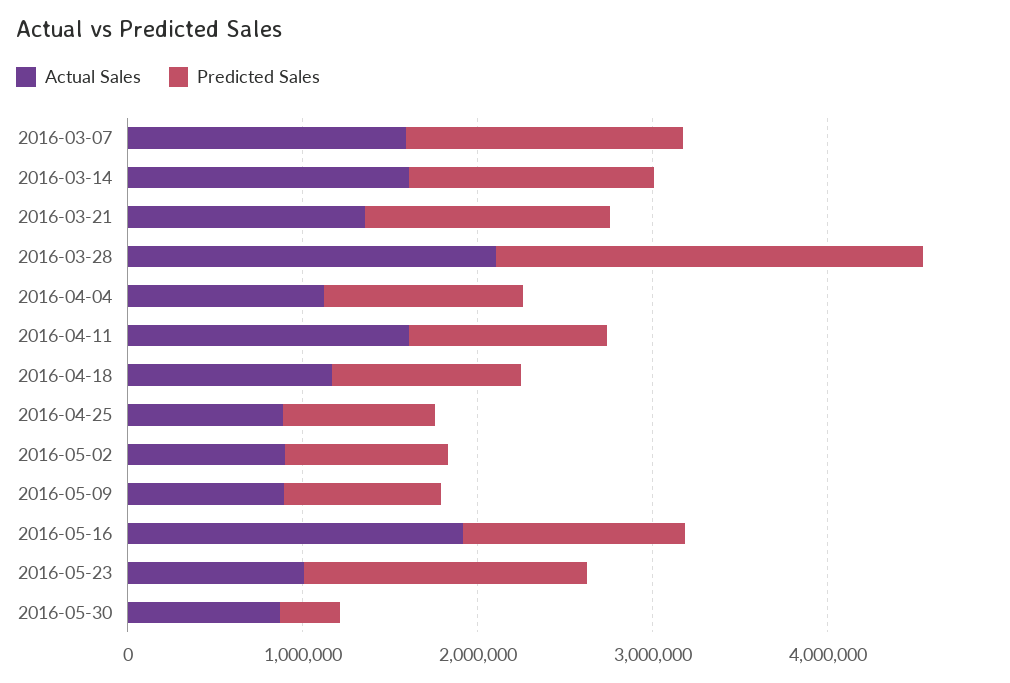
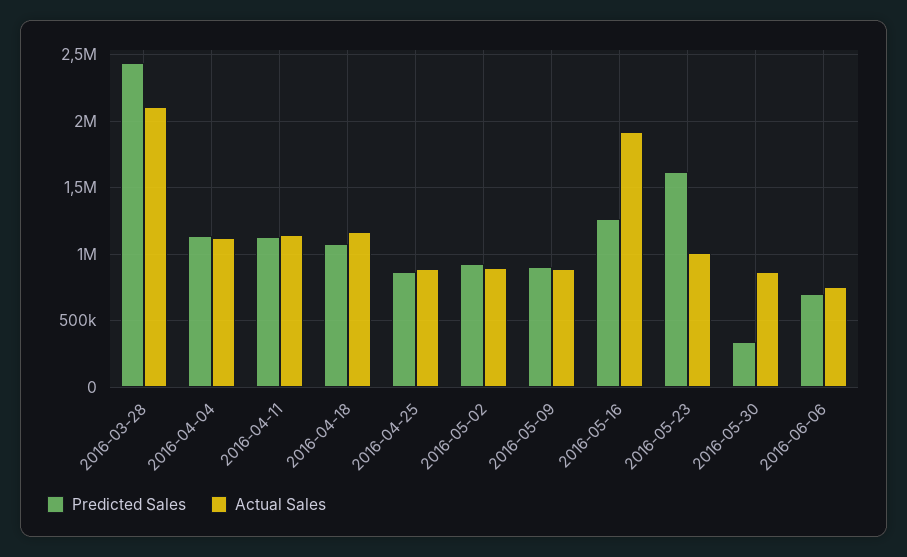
Actual Sales, 2016-03-07: 1600000 -> none
Predicted Sales, 2016-03-07: 1600000 -> none
Actual Sales, 2016-03-14: 1600000 -> none
Predicted Sales, 2016-03-14: 1400000 -> none
Actual Sales, 2016-03-21: 1400000 -> none
Predicted Sales, 2016-03-21: 1400000 -> none
Actual Sales, 2016-04-11: 1600000 -> 1150000
Predicted Sales, 2016-06-06: none -> 700000
Actual Sales, 2016-06-06: none -> 750000

